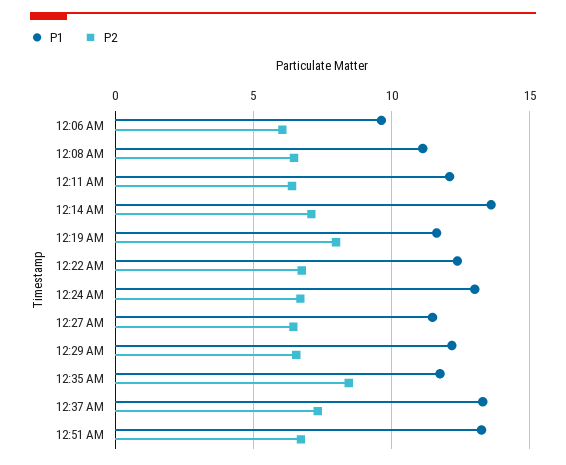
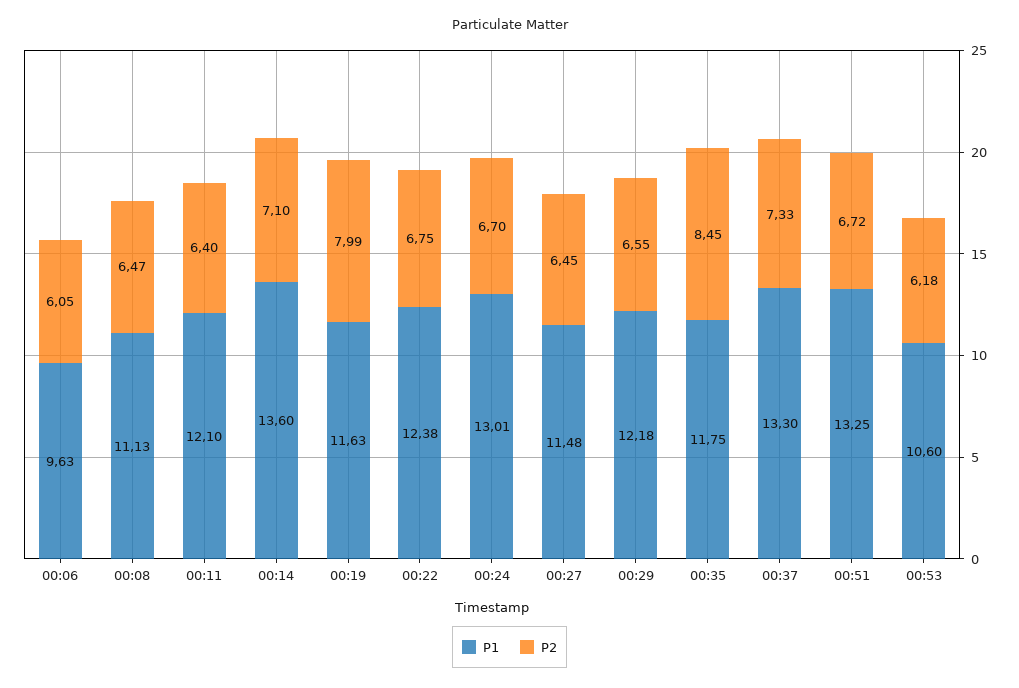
P1, 00:53: none -> 10.6
P2, 00:53: none -> 6.18

